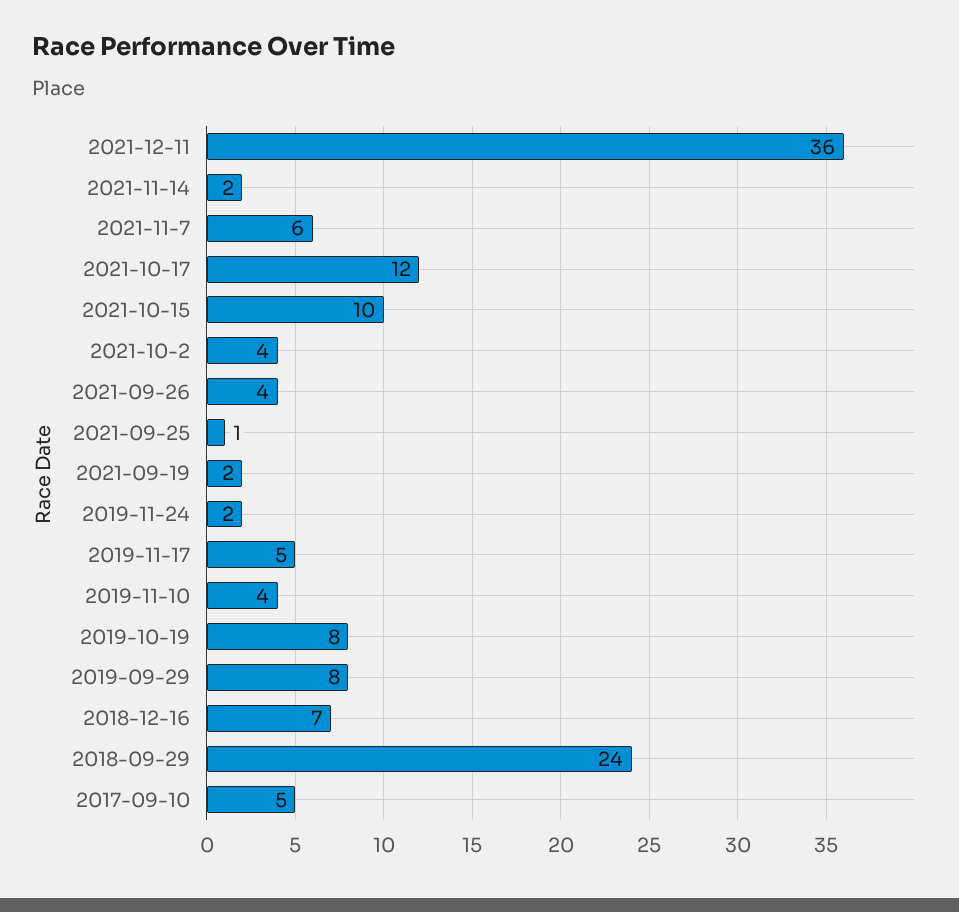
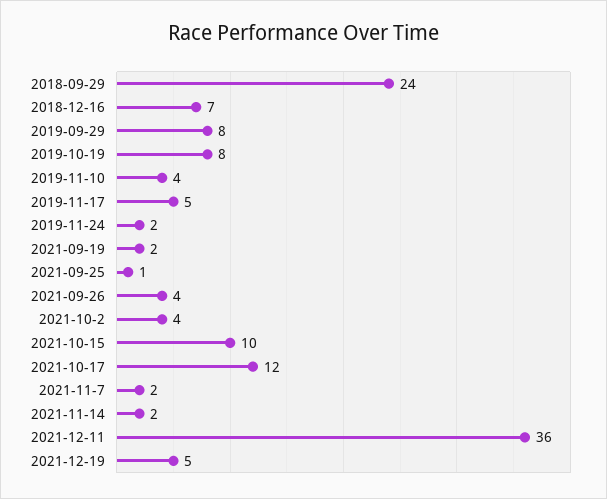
2021-11-7: 6 -> 2
2017-09-10: 5 -> none
2021-12-19: none -> 5

